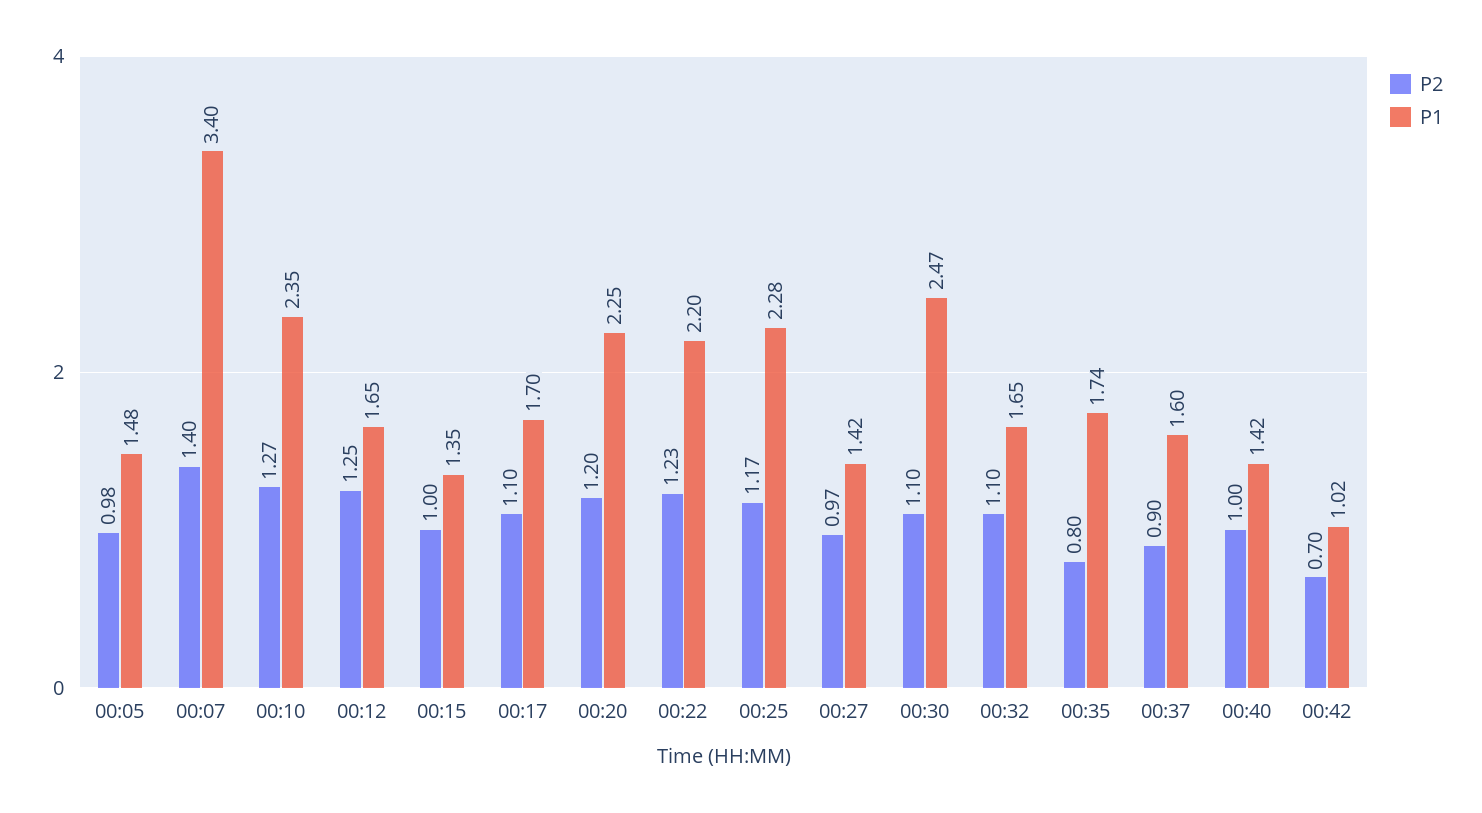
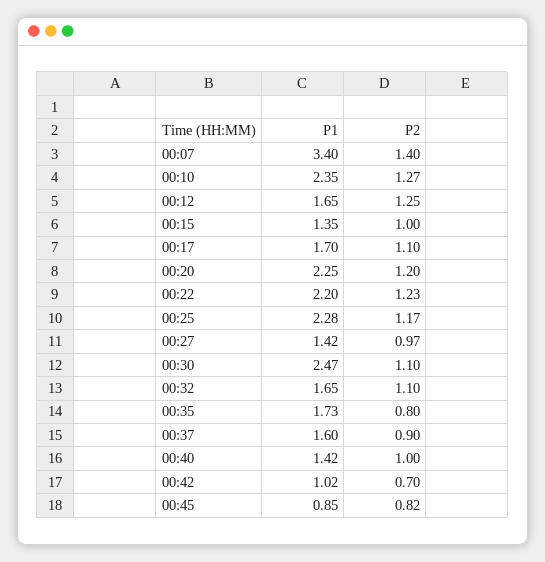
P2, 00:05: 0.98 -> none
P1, 00:05: 1.48 -> none
P1, 00:35: 1.74 -> 1.73
P1, 00:45: none -> 0.85
P2, 00:45: none -> 0.82

